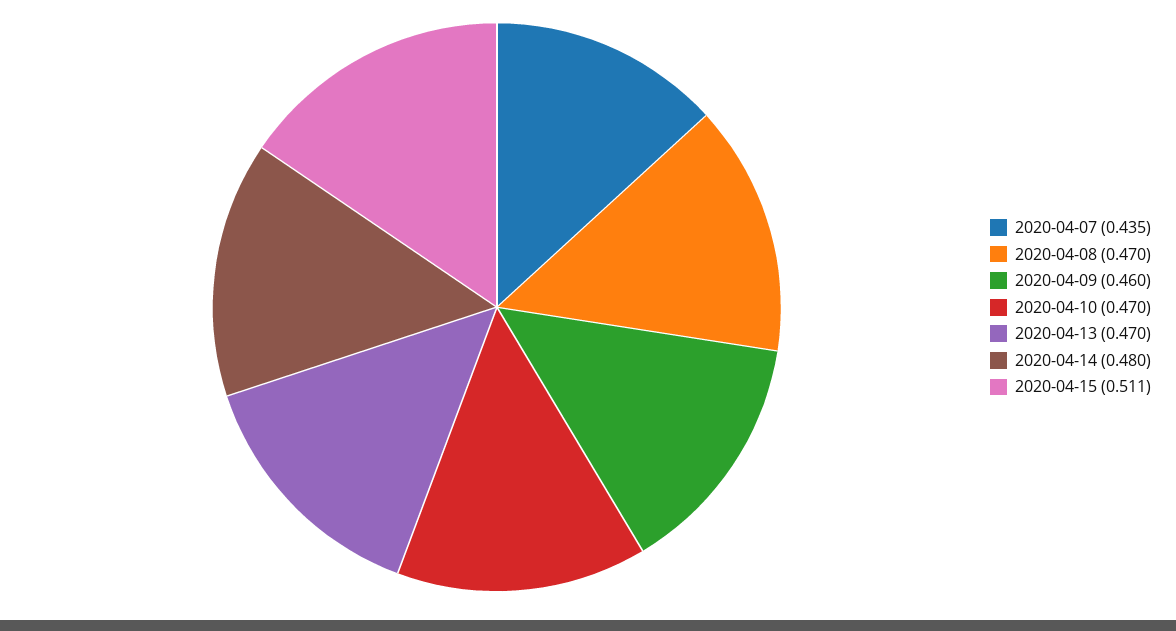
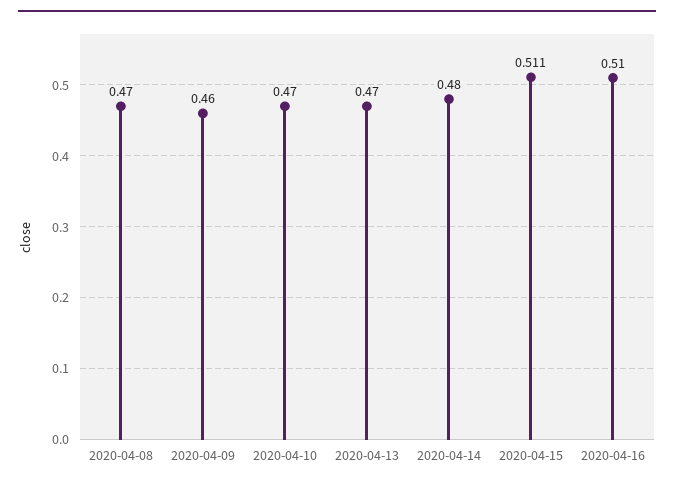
2020-04-07: 0.435 -> none
2020-04-16: none -> 0.51

